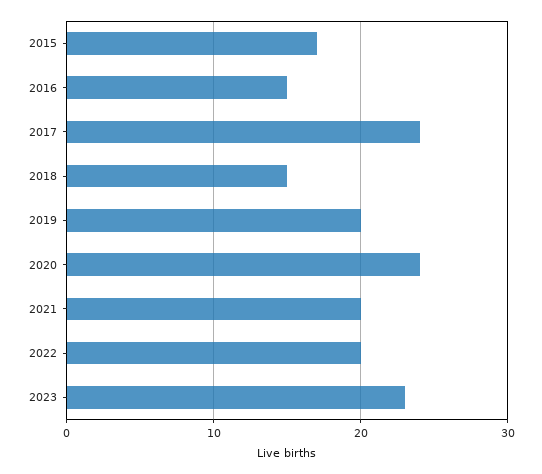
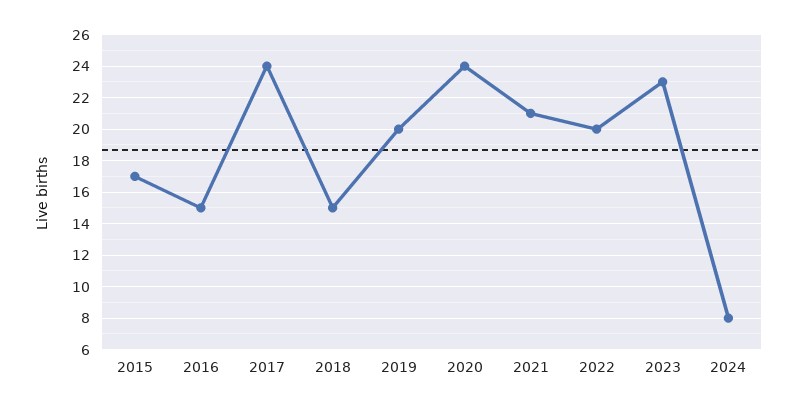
2021: 20 -> 21
2024: none -> 8

